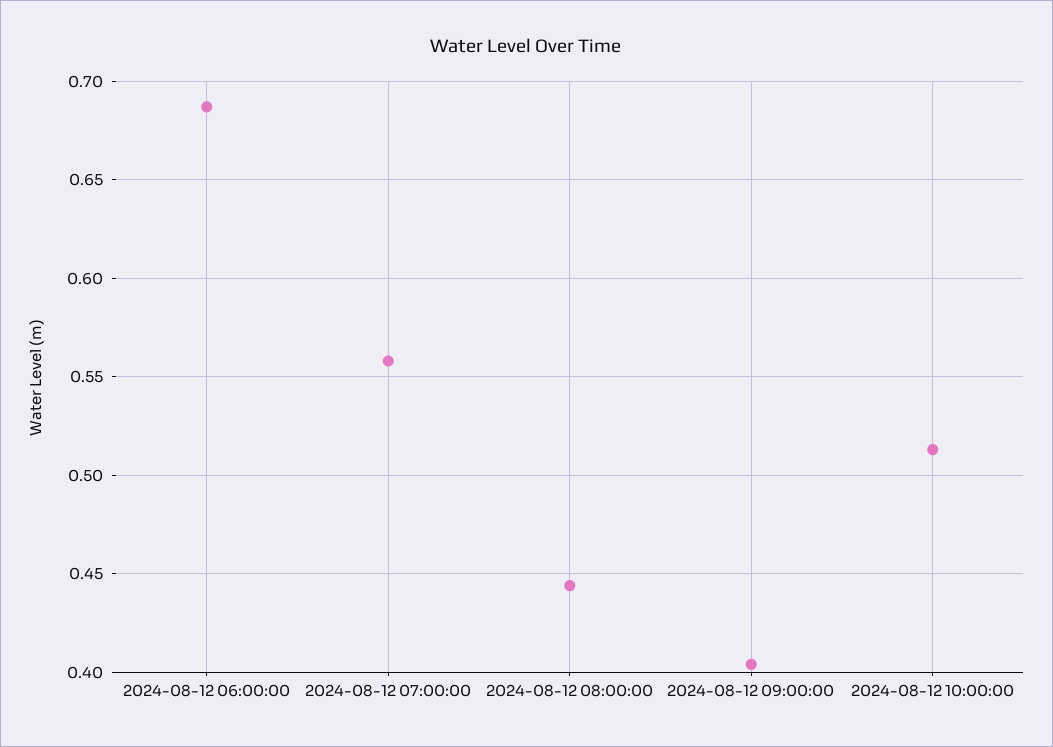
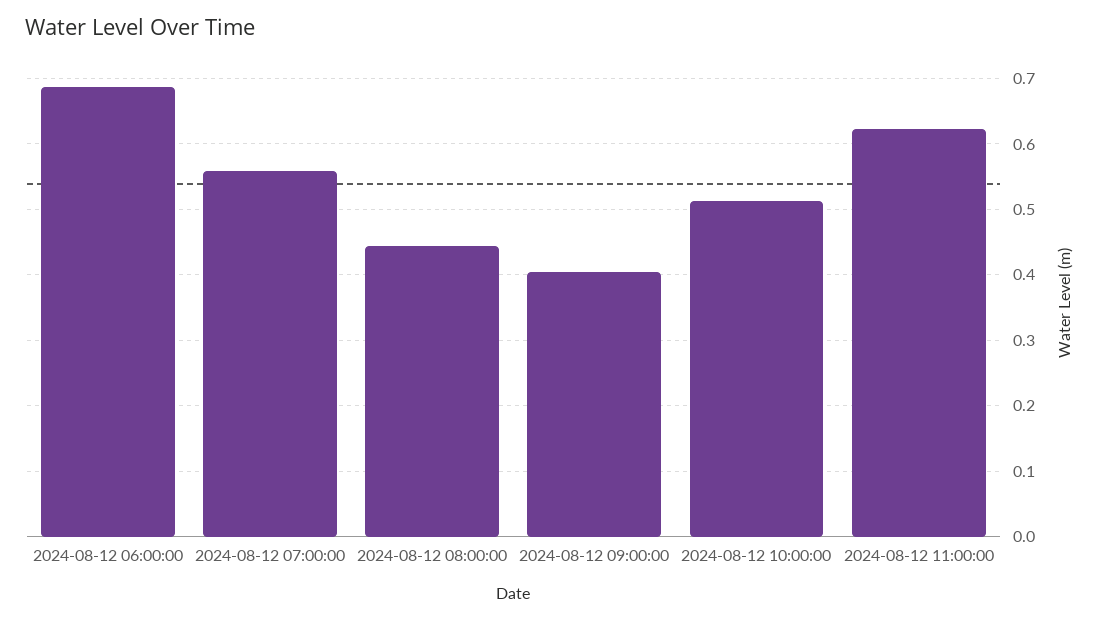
2024-08-12 11:00:00: none -> 0.62

